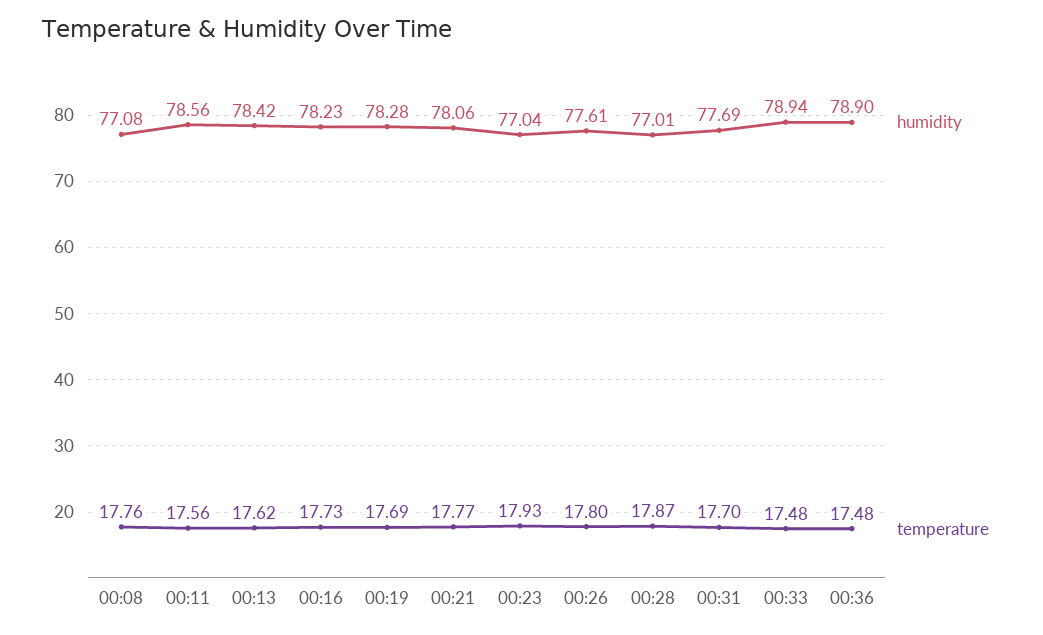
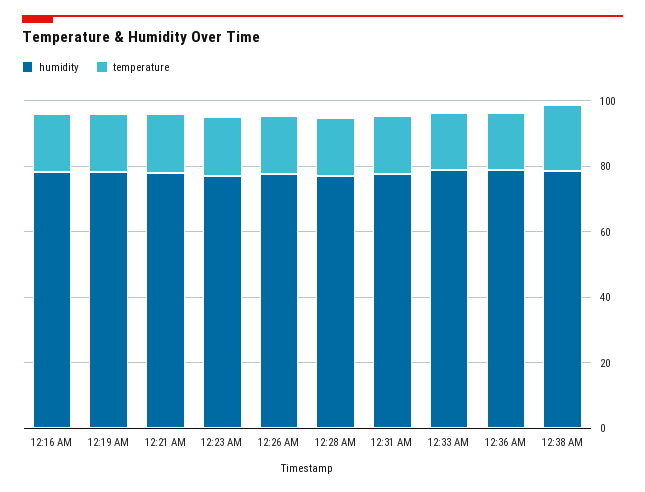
humidity, 00:08: 77.08 -> none
temperature, 00:08: 17.76 -> none
humidity, 00:11: 78.56 -> none
temperature, 00:11: 17.56 -> none
humidity, 00:13: 78.42 -> none
temperature, 00:13: 17.62 -> none
humidity, 12:38 AM: none -> 80
temperature, 12:38 AM: none -> 20

